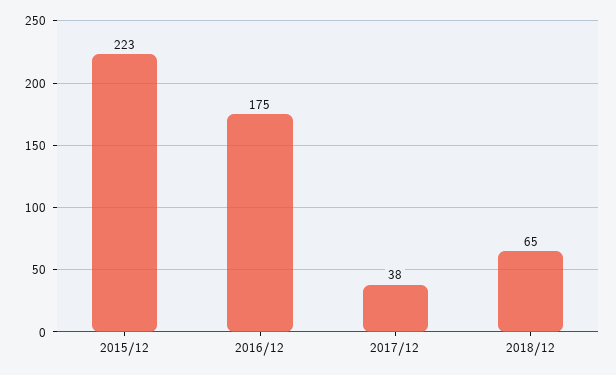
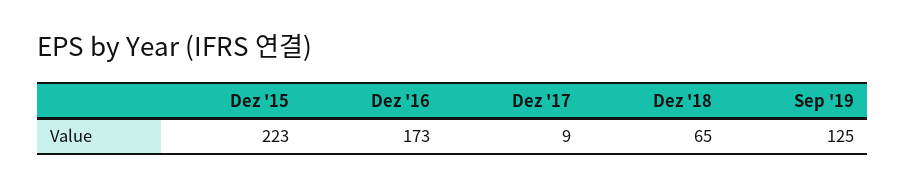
2016/12: 175 -> 173
2017/12: 38 -> 9
Sep '19: none -> 125

